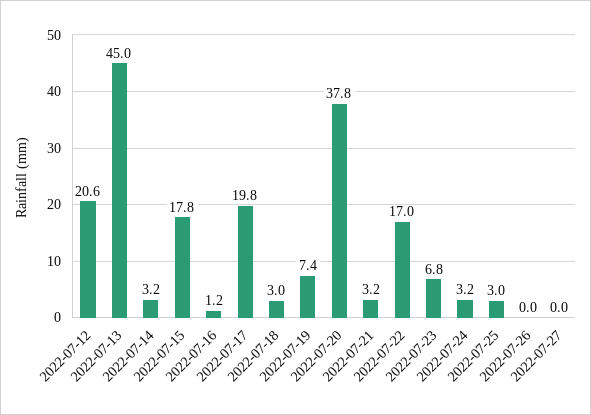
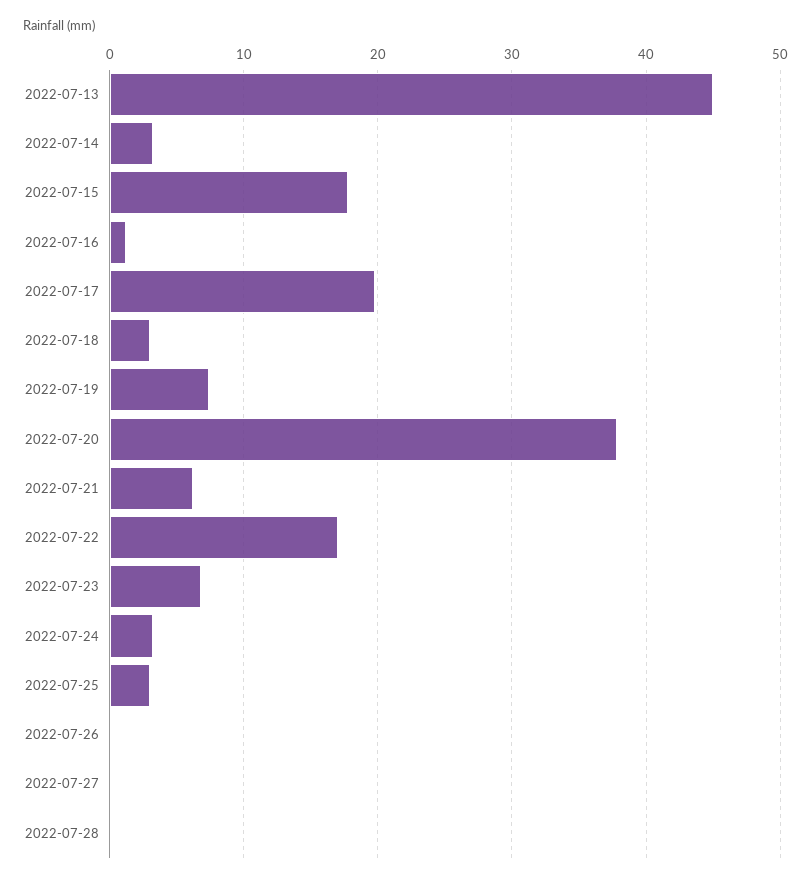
2022-07-12: 20.6 -> none
2022-07-21: 3.2 -> 6
2022-07-28: none -> 0

